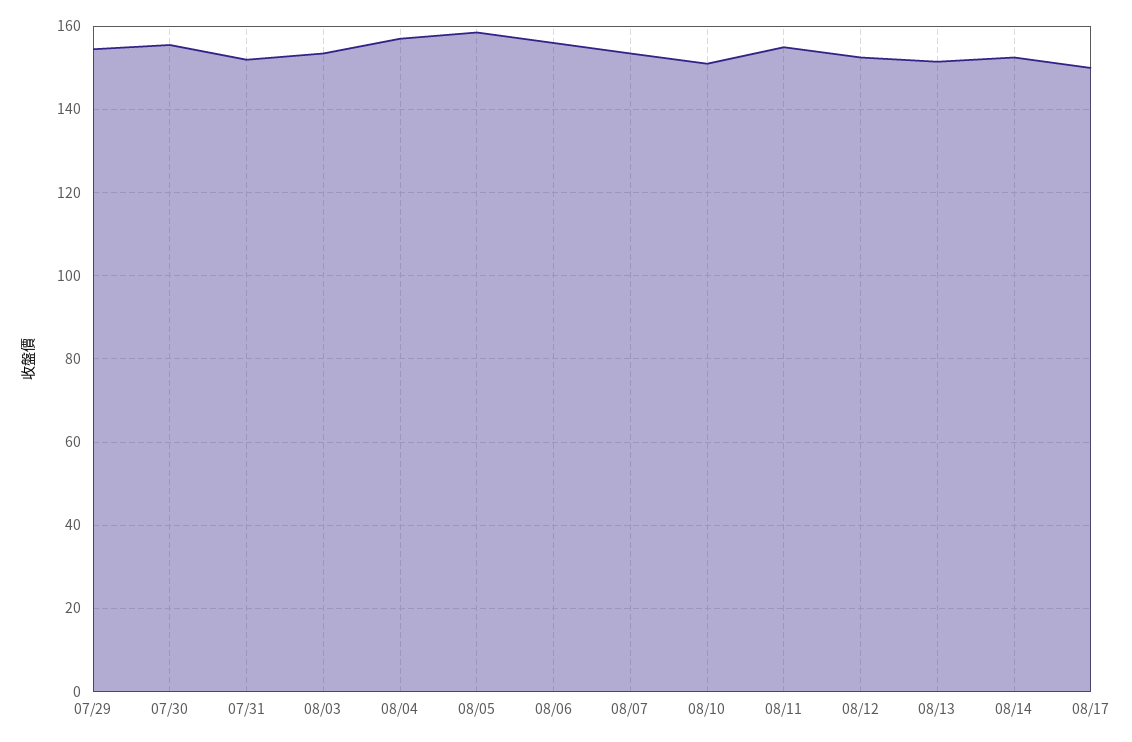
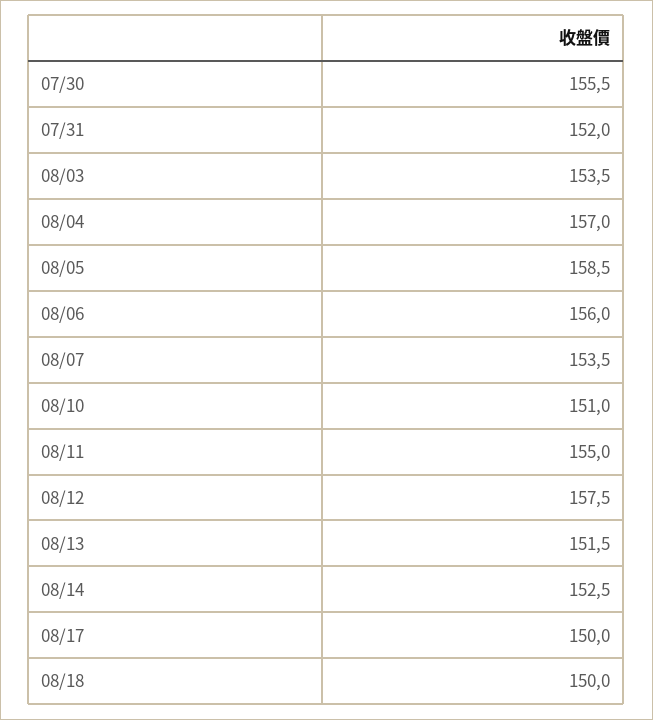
07/29: 154 -> none
08/12: 152 -> 157.5
08/18: none -> 150

